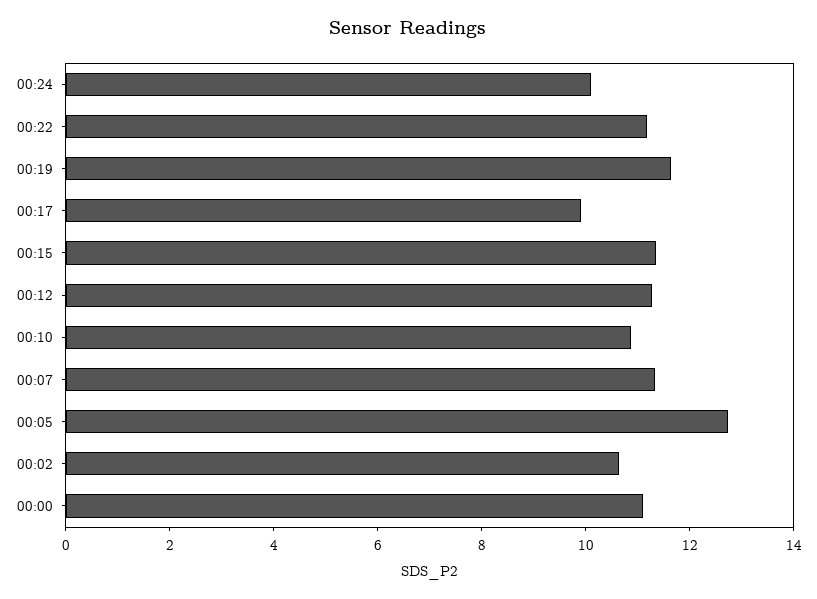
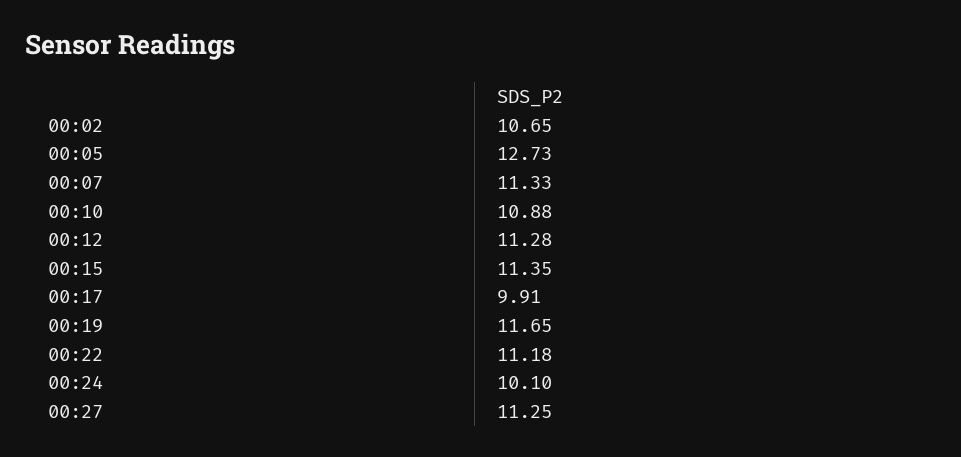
00:00: 11 -> none
00:27: none -> 11.25

